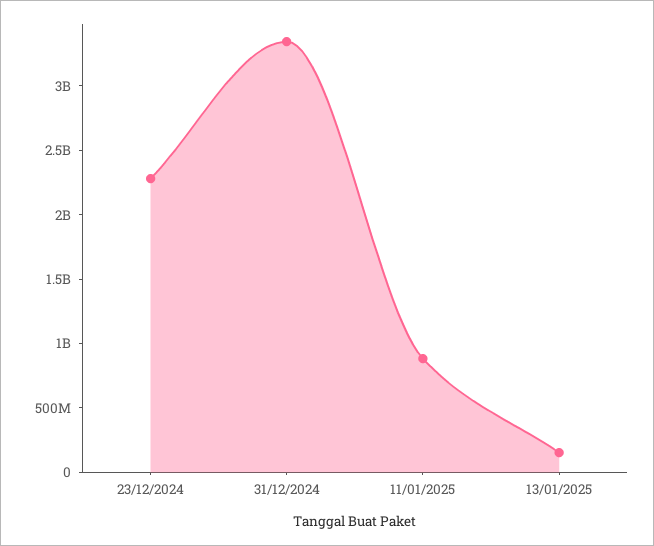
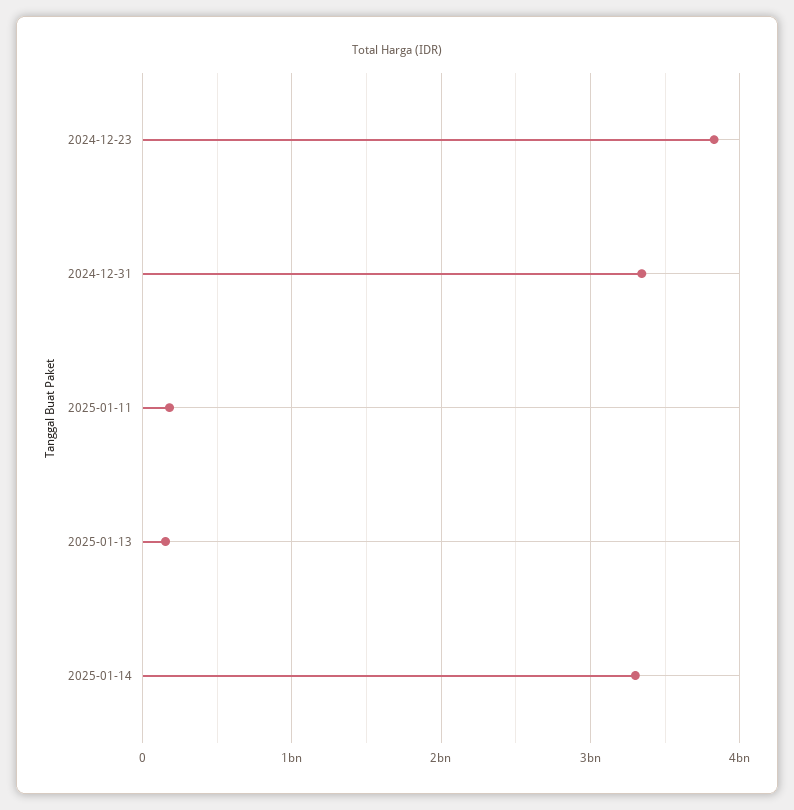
23/12/2024: 2300000000 -> 3800000000
11/01/2025: 900000000 -> 200000000
2025-01-14: none -> 3300000000

